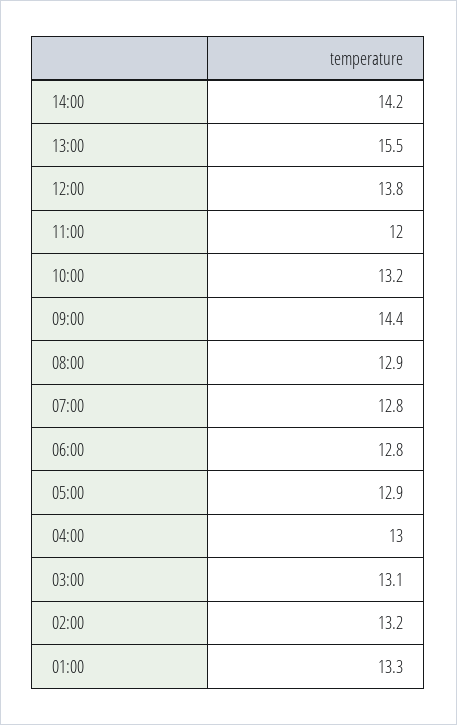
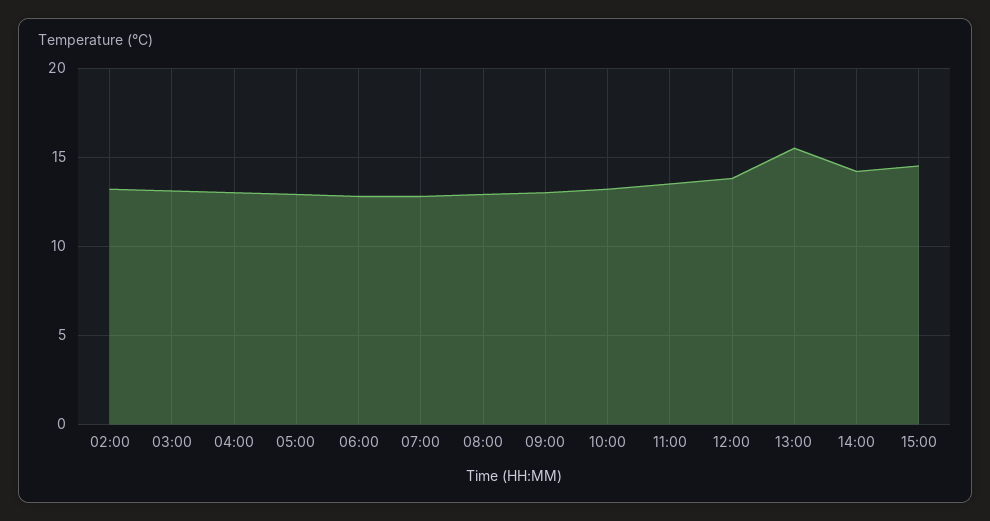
11:00: 12 -> 13.5
09:00: 14.4 -> 13
01:00: 13.3 -> none
15:00: none -> 14.5

